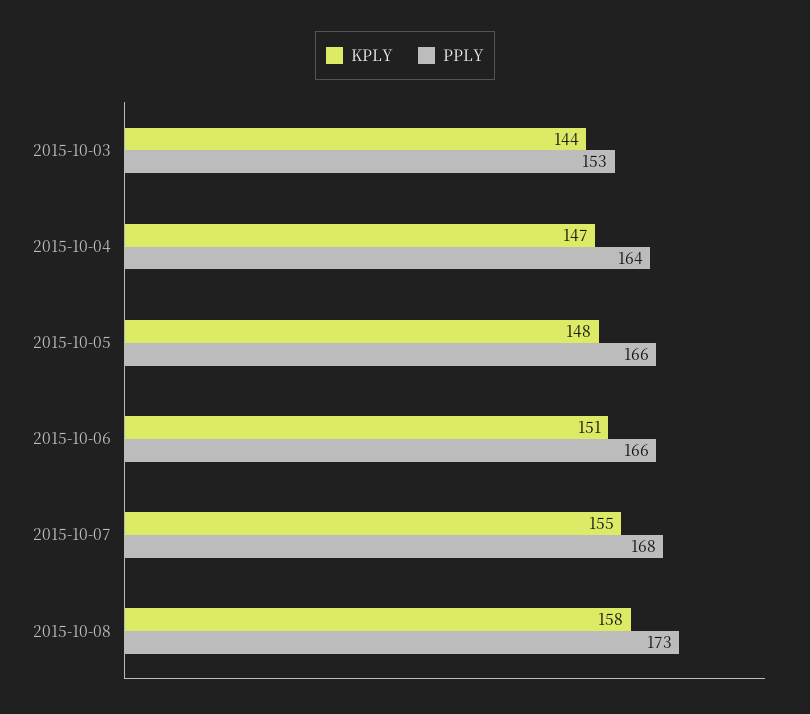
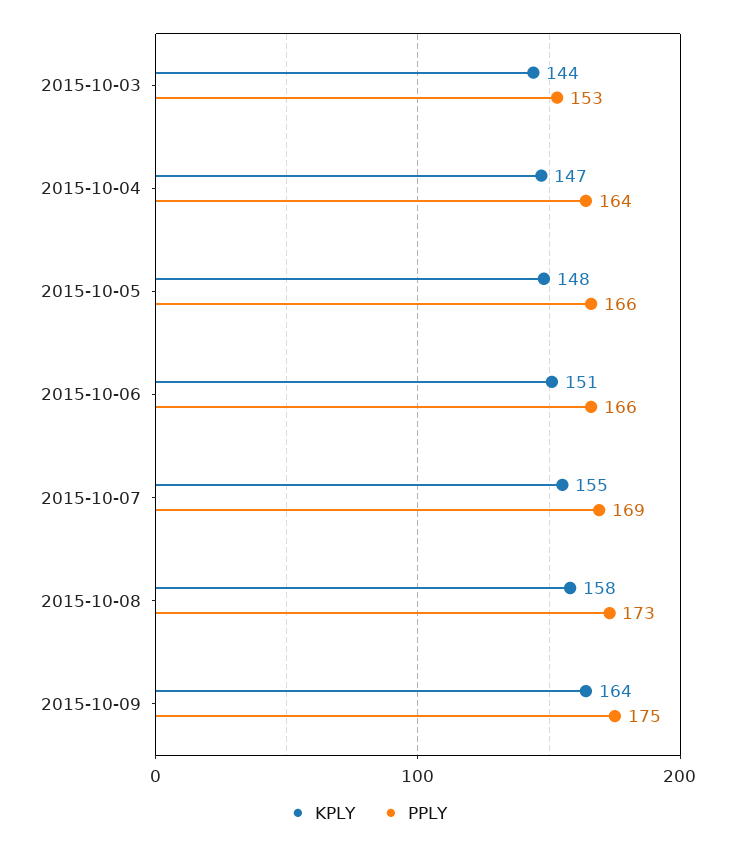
PPLY, 2015-10-07: 168 -> 169
KPLY, 2015-10-09: none -> 164
PPLY, 2015-10-09: none -> 175

